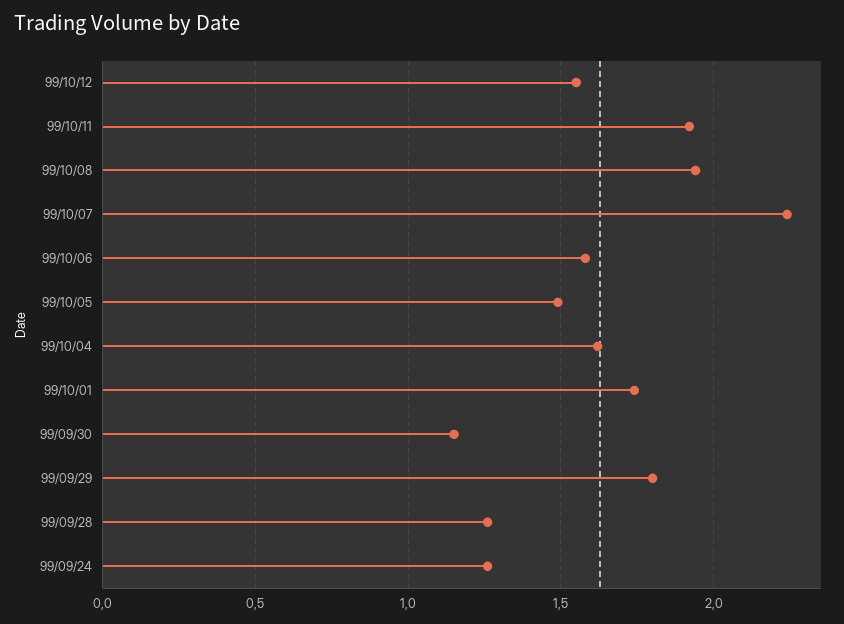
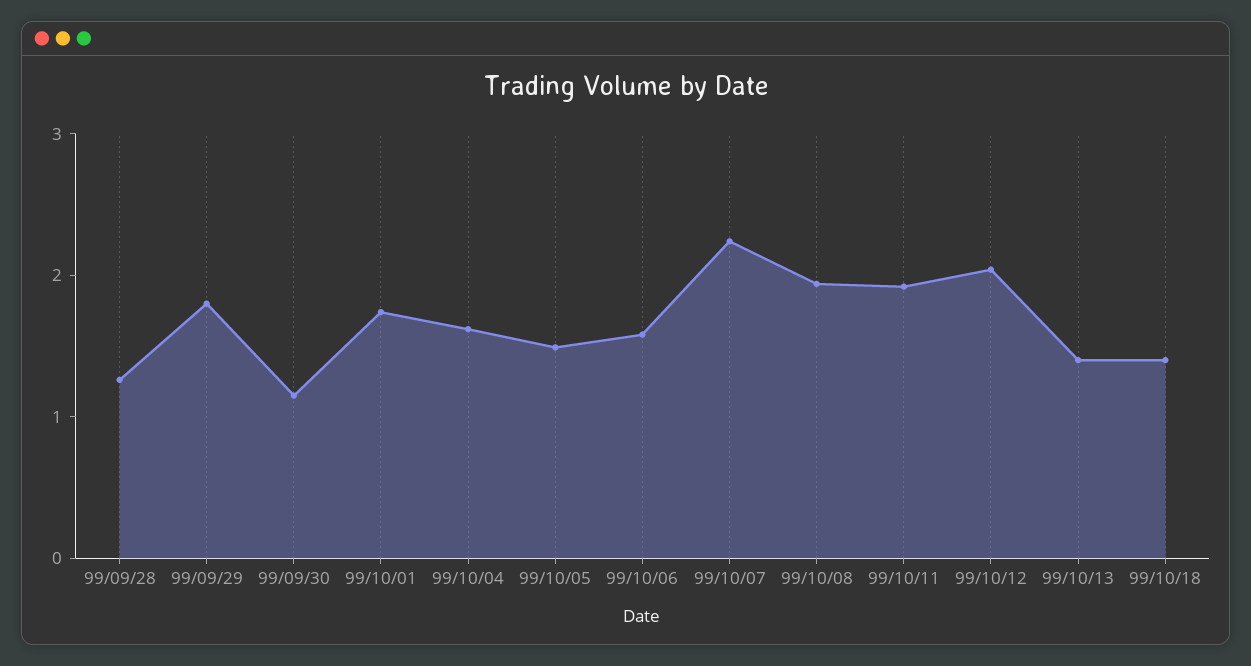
99/10/12: 1.55 -> 2
99/09/24: 1.25 -> none
99/10/13: none -> 1.4
99/10/18: none -> 1.4

